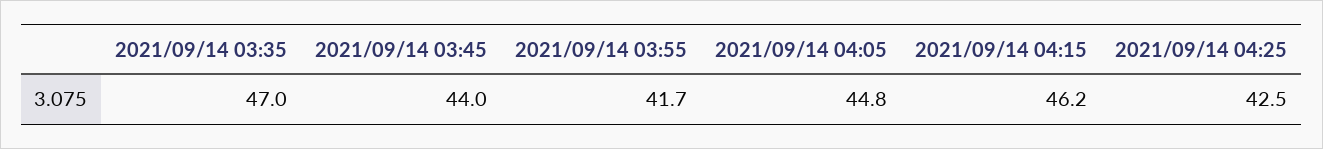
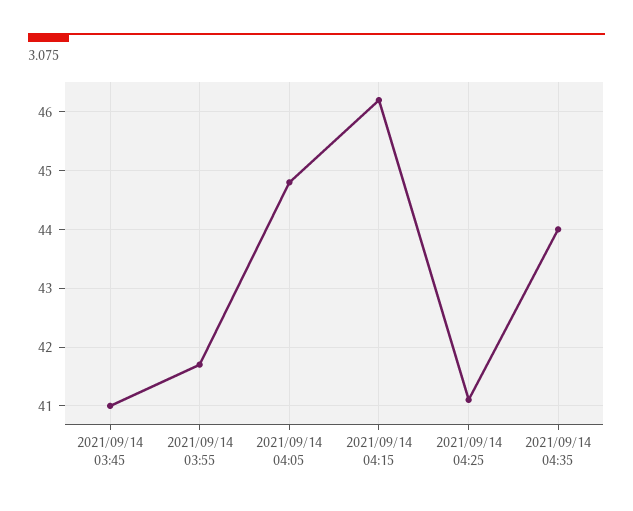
2021/09/14 03:35: 47 -> none
2021/09/14 03:45: 44 -> 41
2021/09/14 04:25: 42.5 -> 41
2021/09/14 04:35: none -> 44

